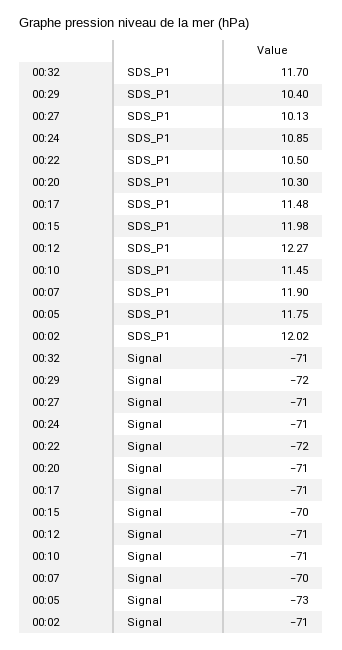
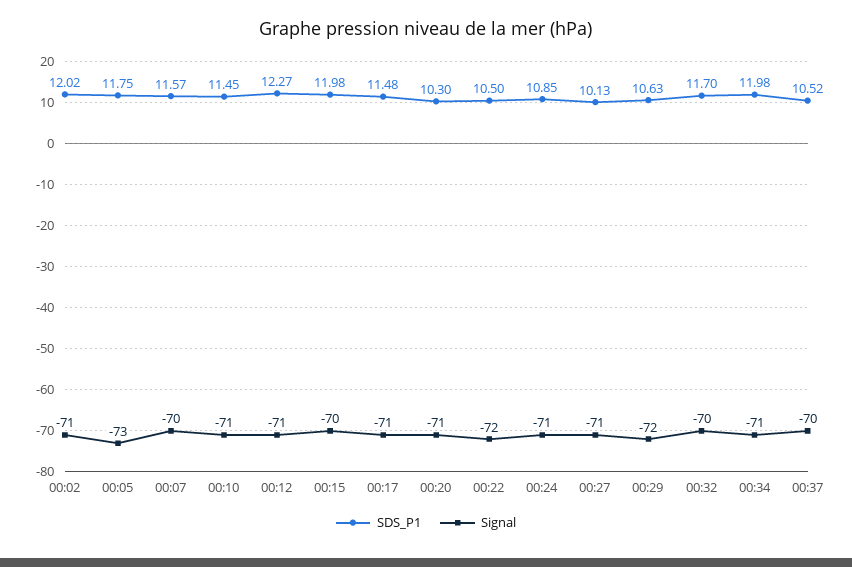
SDS_P1, 00:29: 10.4 -> 10.63
SDS_P1, 00:07: 11.9 -> 11.57
Signal, 00:32: -71 -> -70
SDS_P1, 00:34: none -> 11.98
Signal, 00:34: none -> -71
SDS_P1, 00:37: none -> 10.52
Signal, 00:37: none -> -70

